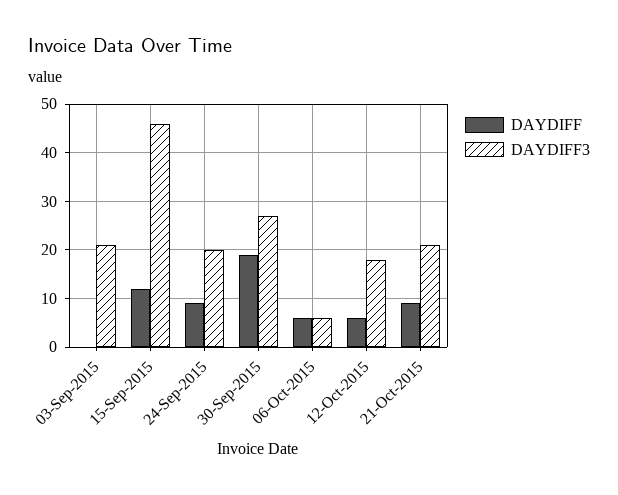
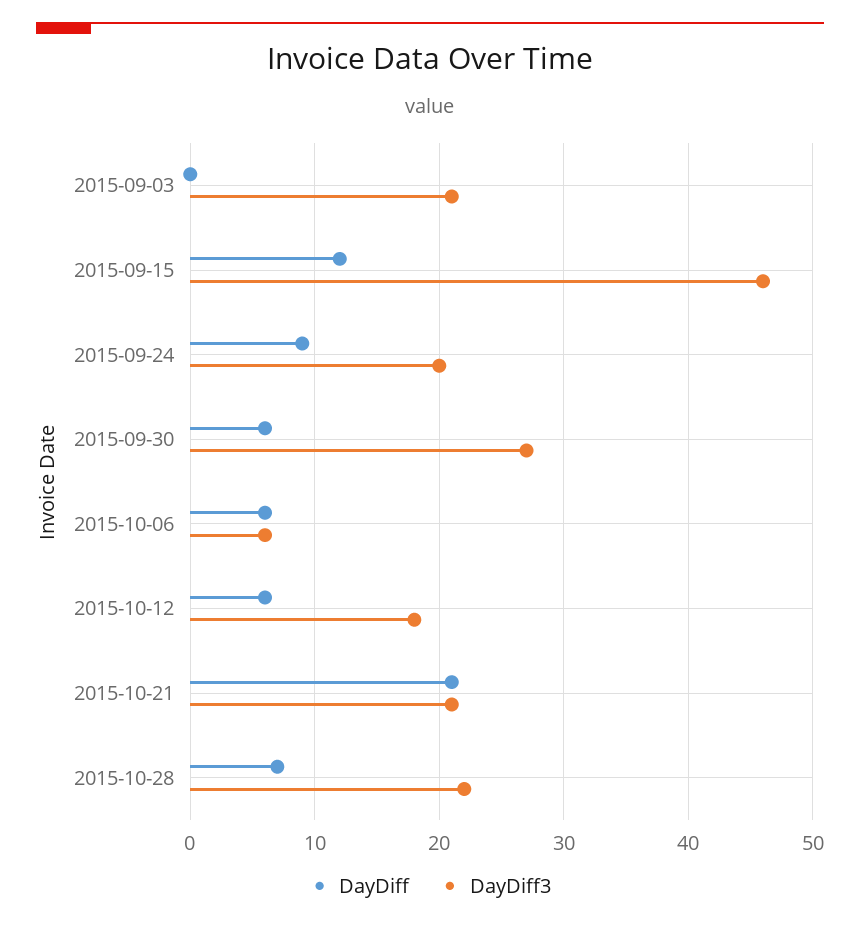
DAYDIFF, 30-Sep-2015: 20 -> 6
DAYDIFF, 21-Oct-2015: 10 -> 21
DAYDIFF, 2015-10-28: none -> 7
DAYDIFF3, 2015-10-28: none -> 22

